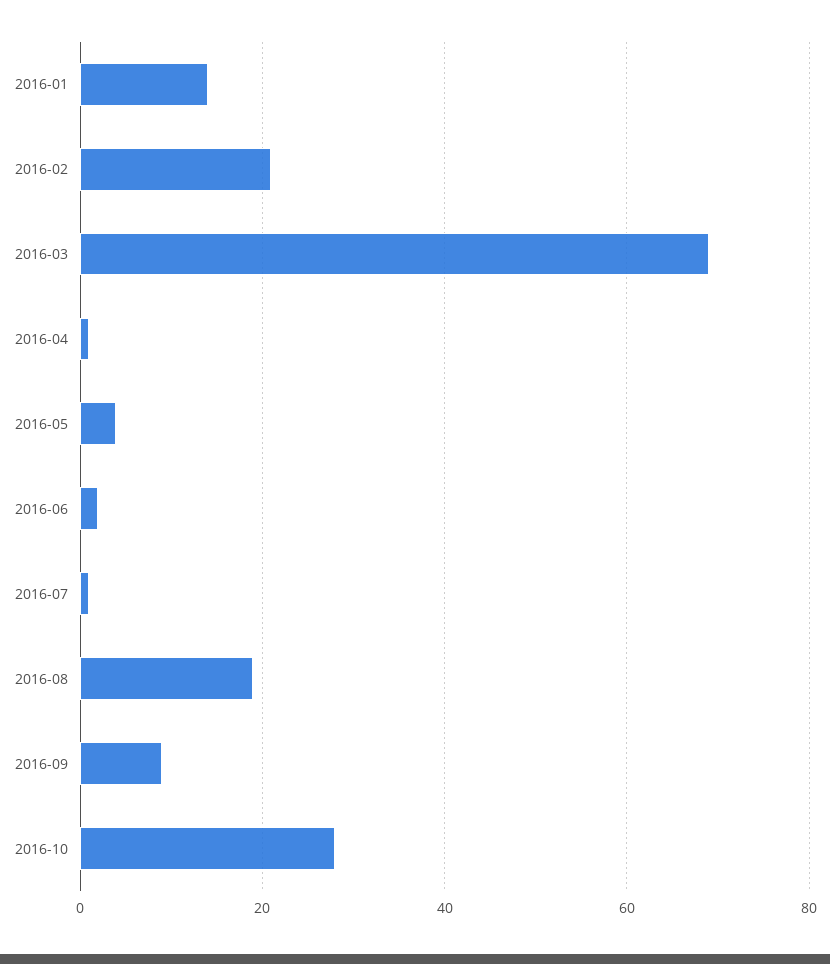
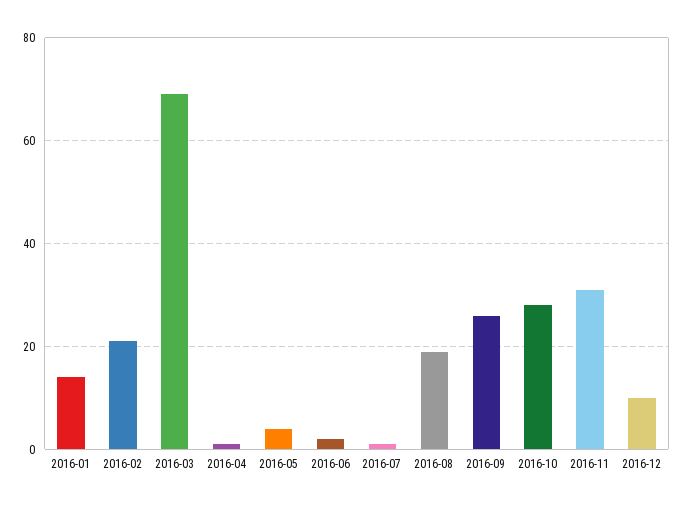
2016-09: 10 -> 25
2016-11: none -> 30
2016-12: none -> 10

